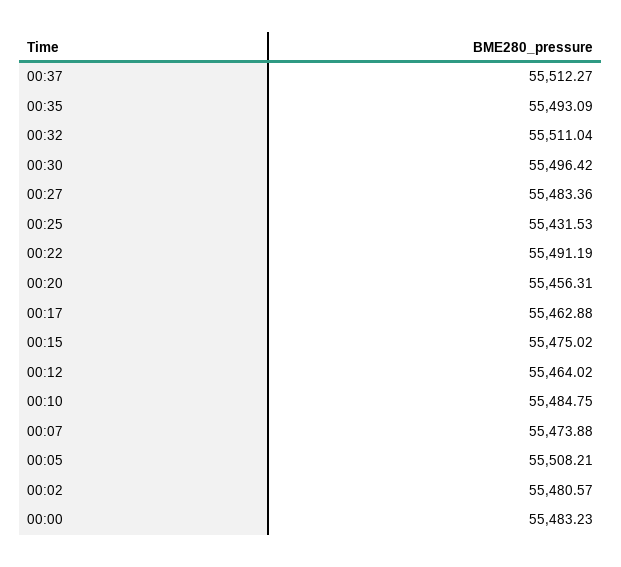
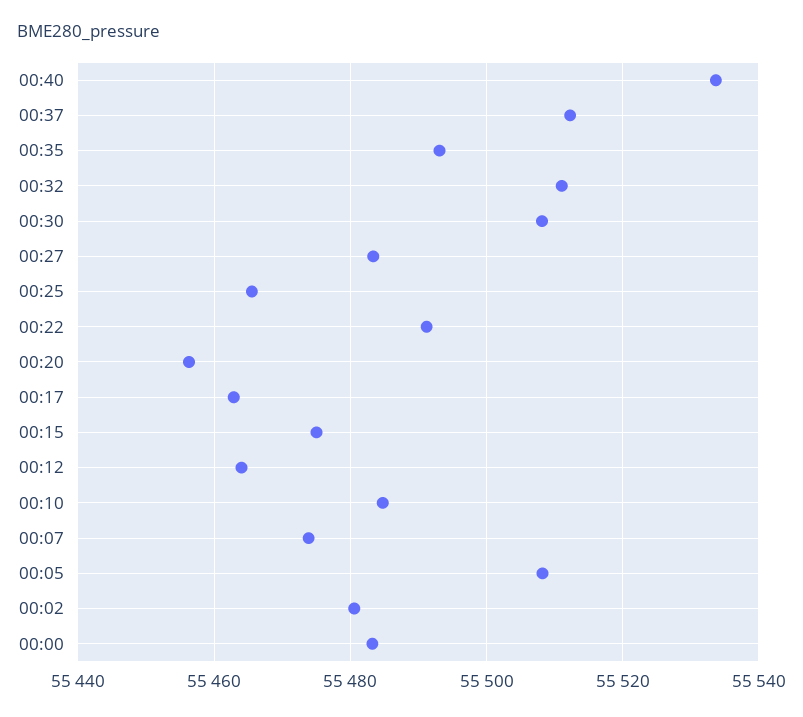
00:30: 55496.42 -> 55508
00:25: 55431.53 -> 55466
00:40: none -> 55534

